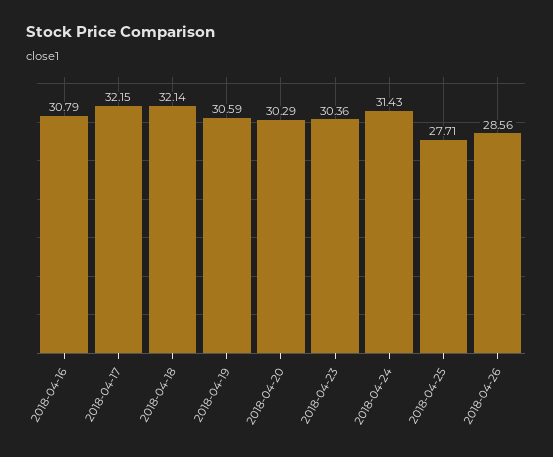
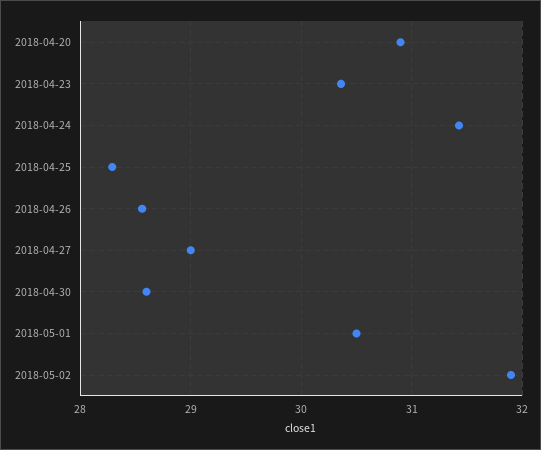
2018-04-16: 30.79 -> none
2018-04-17: 32.15 -> none
2018-04-18: 32.14 -> none
2018-04-19: 30.59 -> none
2018-04-20: 30.29 -> 30.9
2018-04-25: 27.71 -> 28.3
2018-04-27: none -> 29
2018-04-30: none -> 28.6
2018-05-01: none -> 30.5
2018-05-02: none -> 31.9

